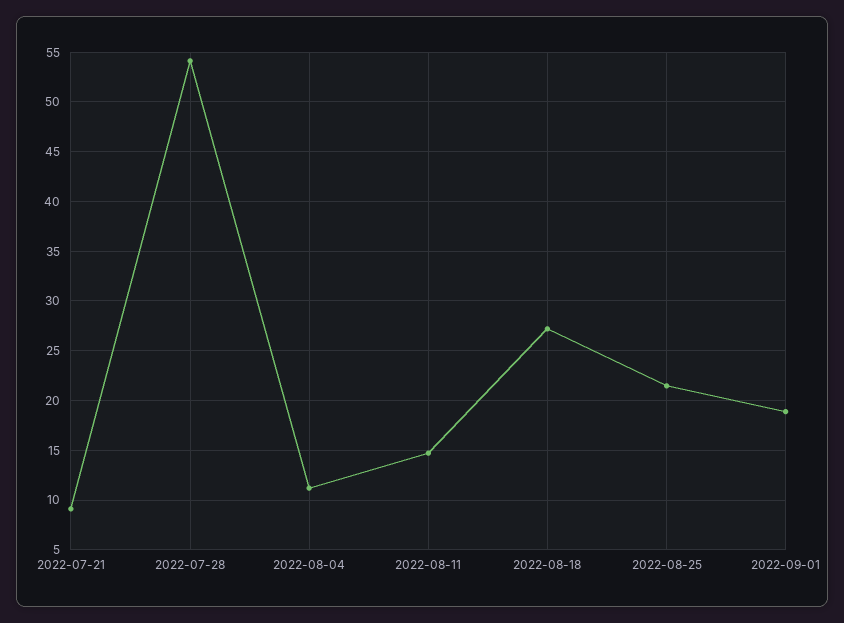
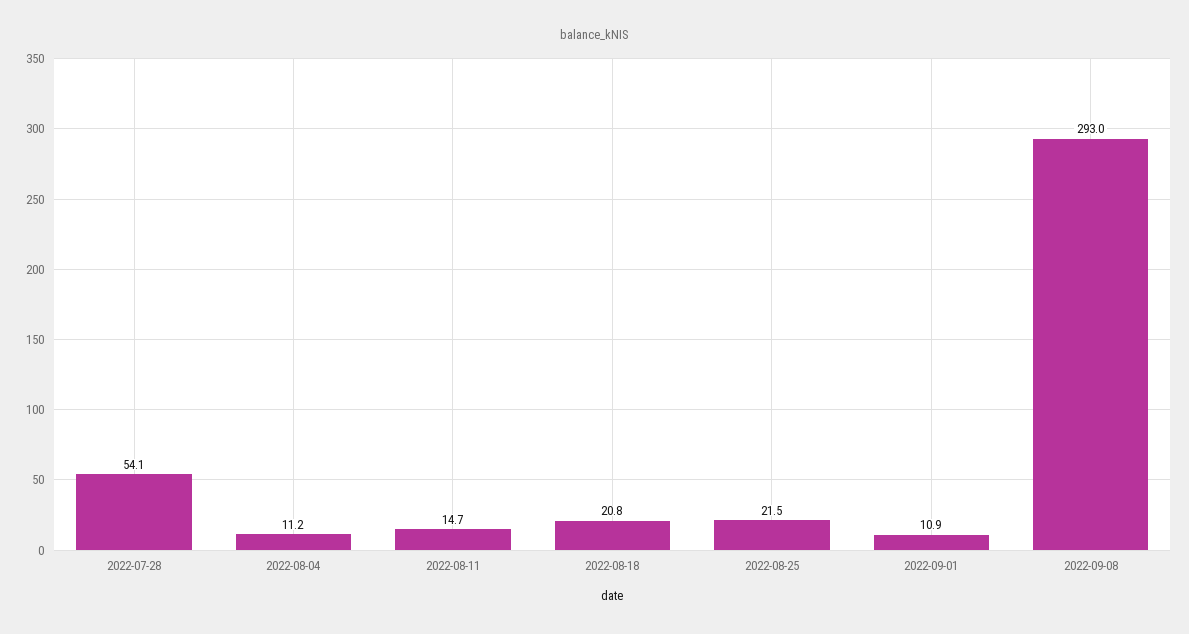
2022-07-21: 9 -> none
2022-08-18: 27 -> 20.8
2022-09-01: 19 -> 10.9
2022-09-08: none -> 293

